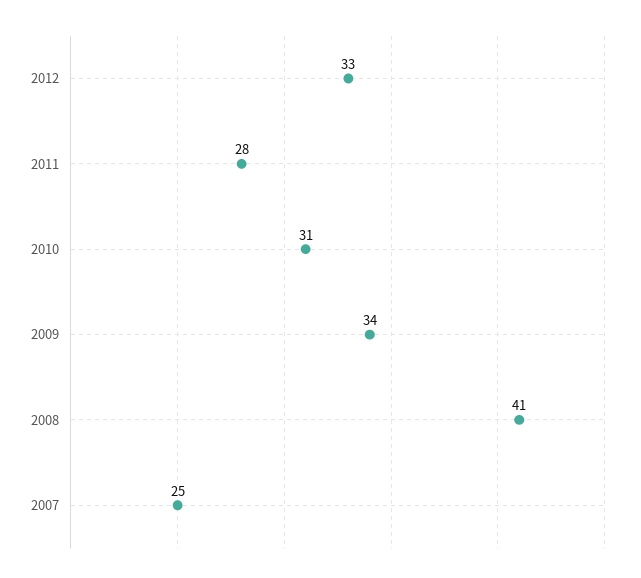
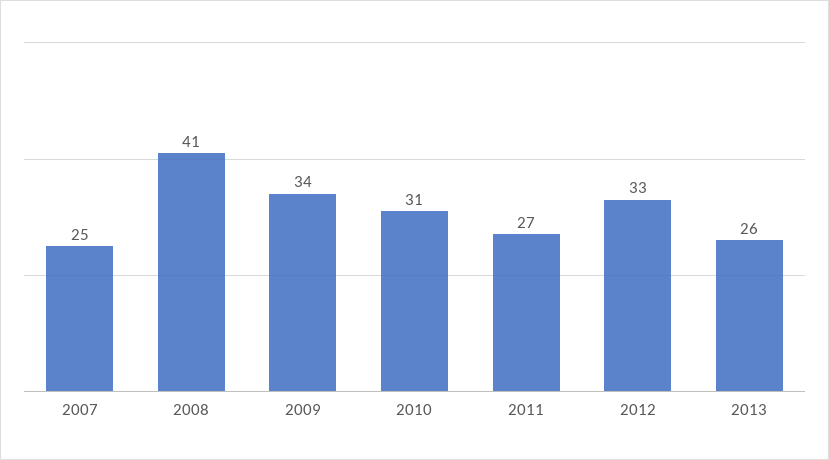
2011: 28 -> 27
2013: none -> 26

